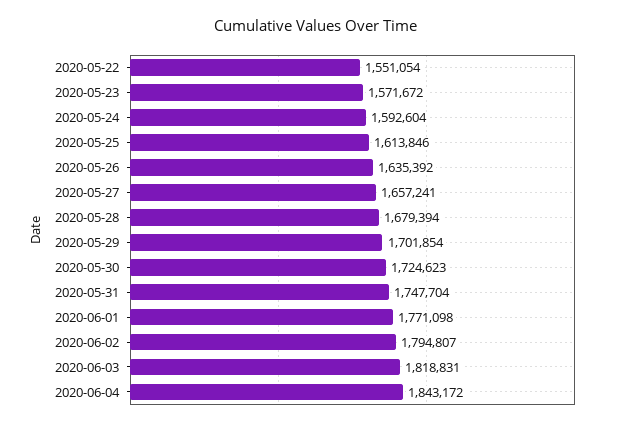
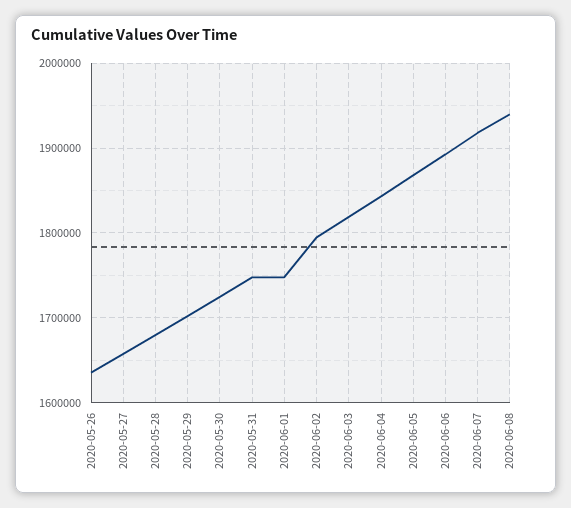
2020-05-22: 1551054 -> none
2020-05-23: 1571672 -> none
2020-05-24: 1592604 -> none
2020-05-25: 1613846 -> none
2020-06-01: 1771098 -> 1750000
2020-06-05: none -> 1870000
2020-06-06: none -> 1890000
2020-06-07: none -> 1920000
2020-06-08: none -> 1940000

